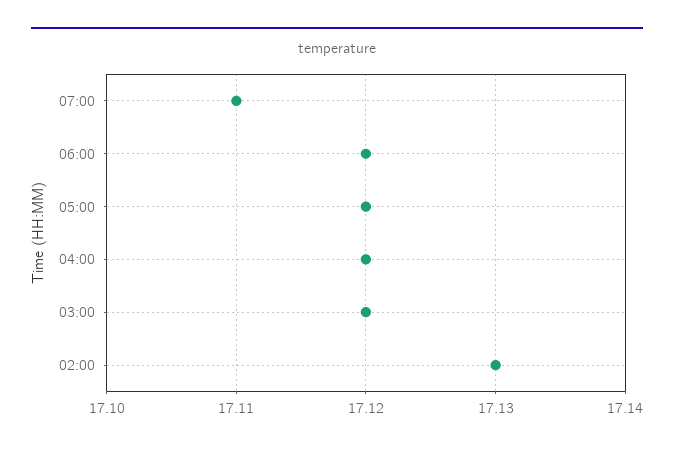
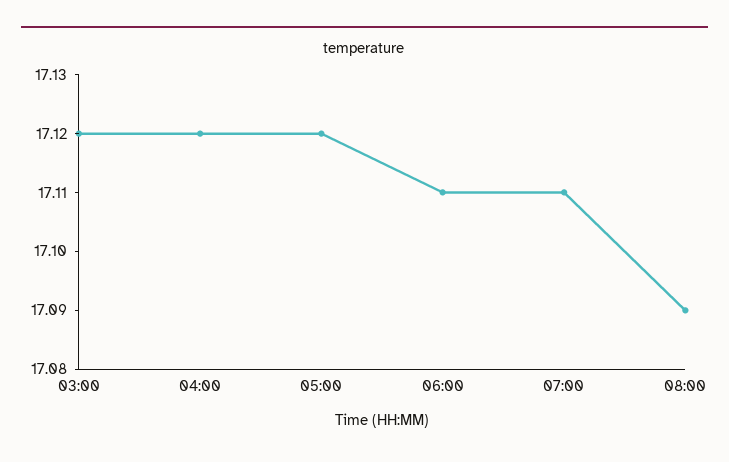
06:00: 17.12 -> 17.11
02:00: 17.13 -> none
08:00: none -> 17.09

